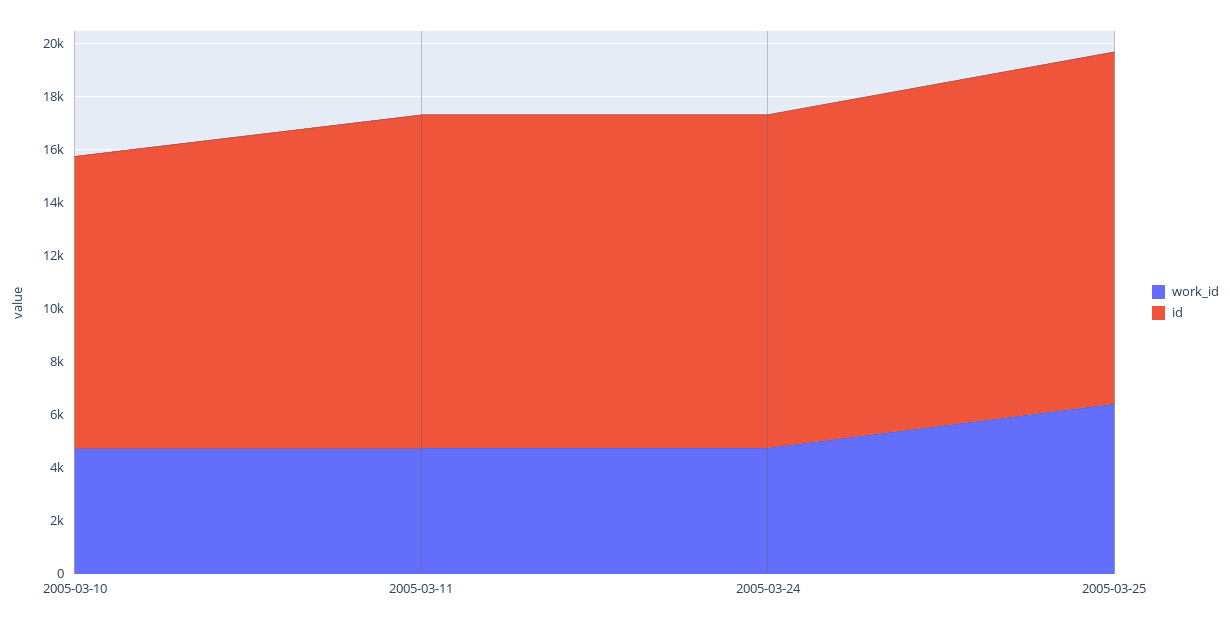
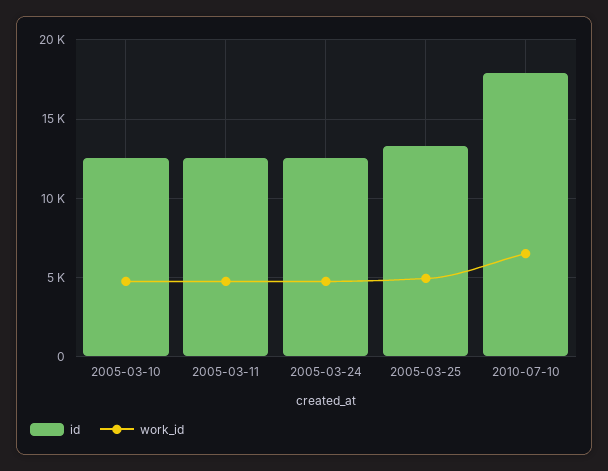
id, 2005-03-10: 11000 -> 12500
work_id, 2005-03-25: 6500 -> 5000
id, 2010-07-10: none -> 18000
work_id, 2010-07-10: none -> 6500

